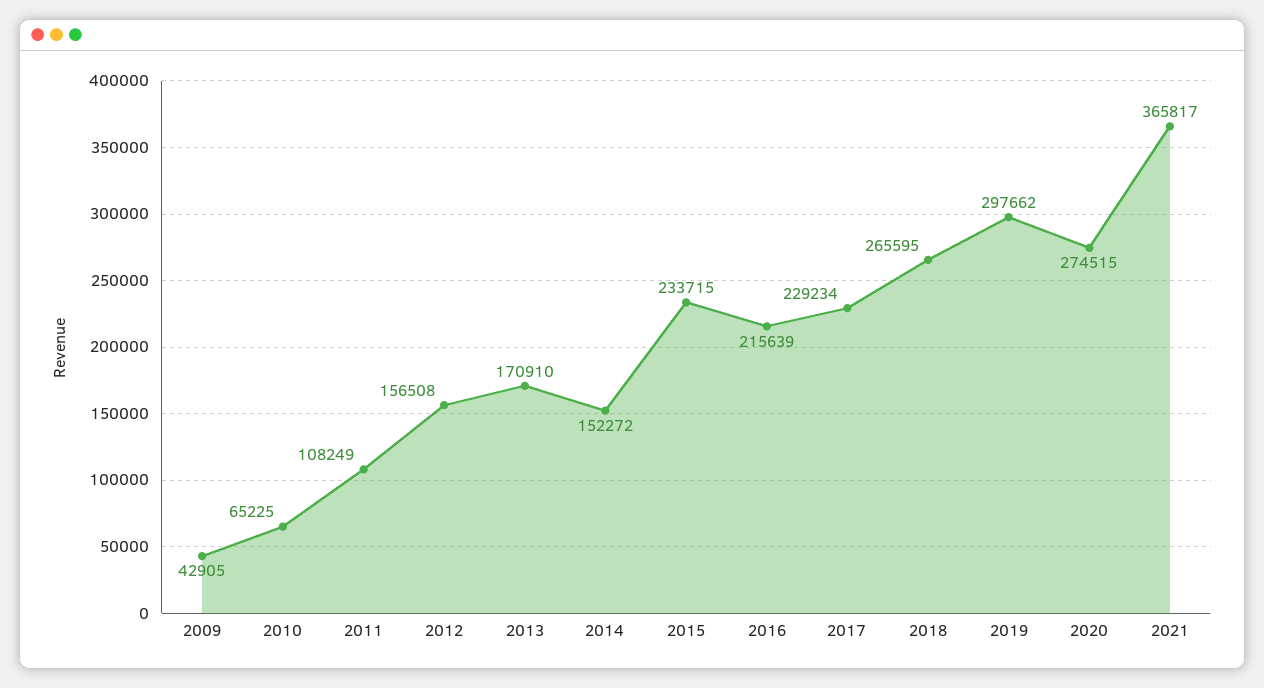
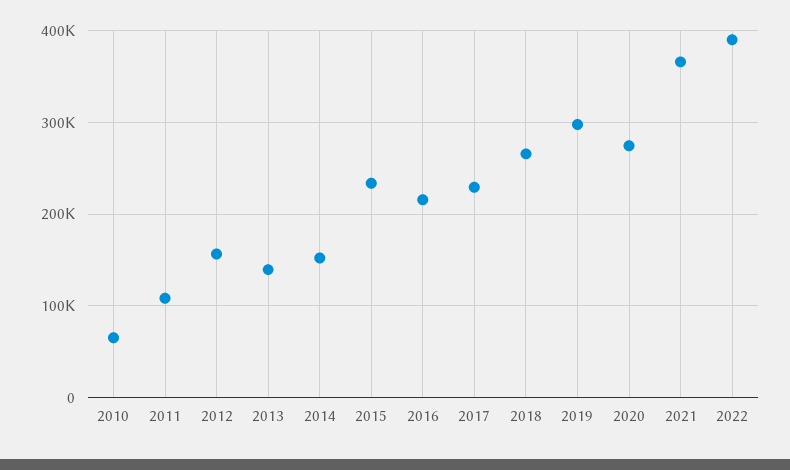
2009: 42905 -> none
2013: 170910 -> 140000
2022: none -> 390000

